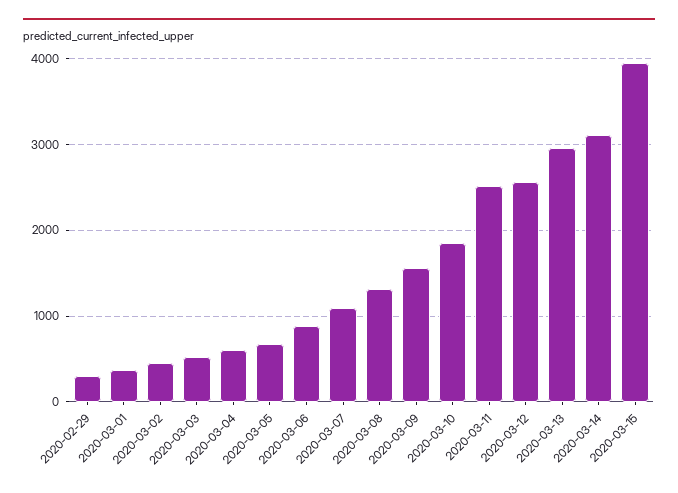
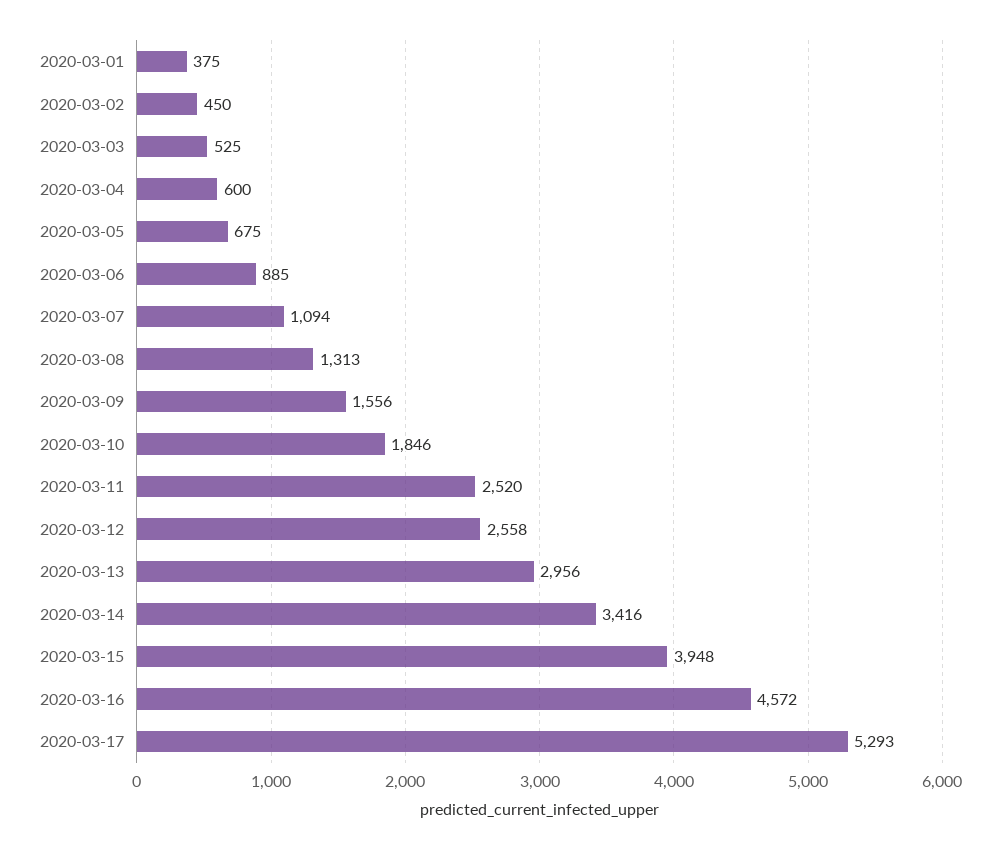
2020-02-29: 300 -> none
2020-03-14: 3100 -> 3416
2020-03-16: none -> 4572
2020-03-17: none -> 5293

